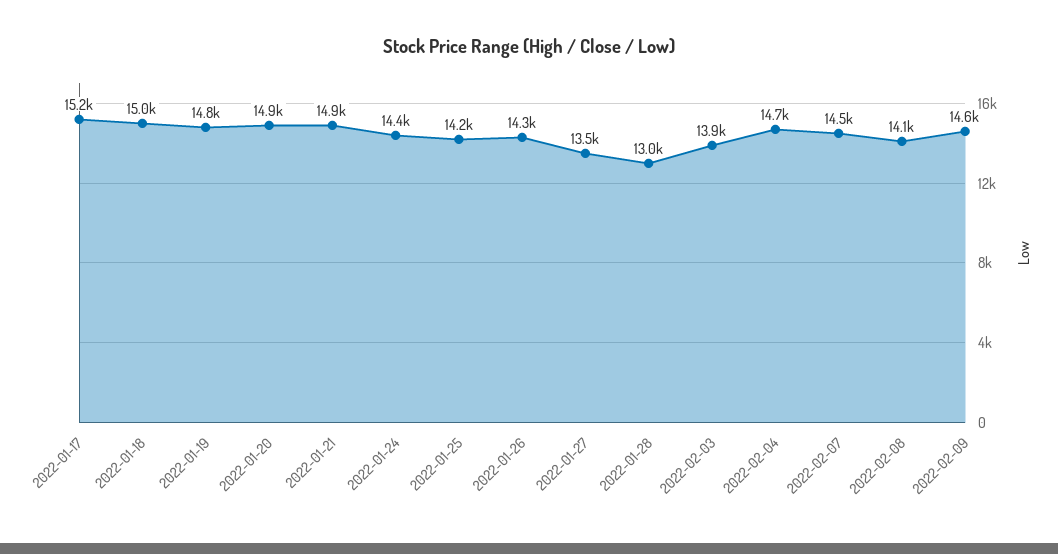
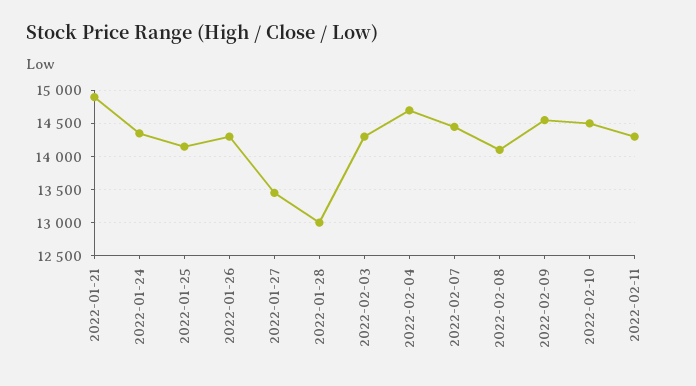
2022-01-17: 15200 -> none
2022-01-18: 15000 -> none
2022-01-19: 14800 -> none
2022-01-20: 14900 -> none
2022-02-03: 13900 -> 14300
2022-02-10: none -> 14500
2022-02-11: none -> 14300

